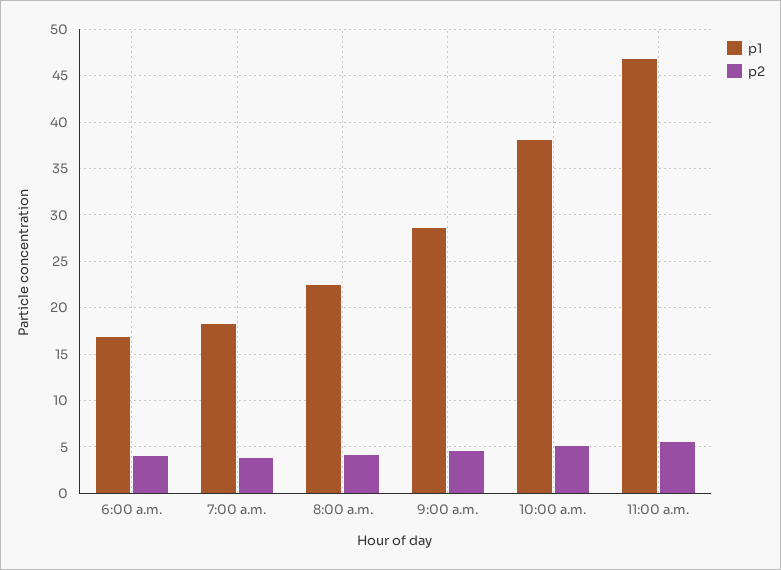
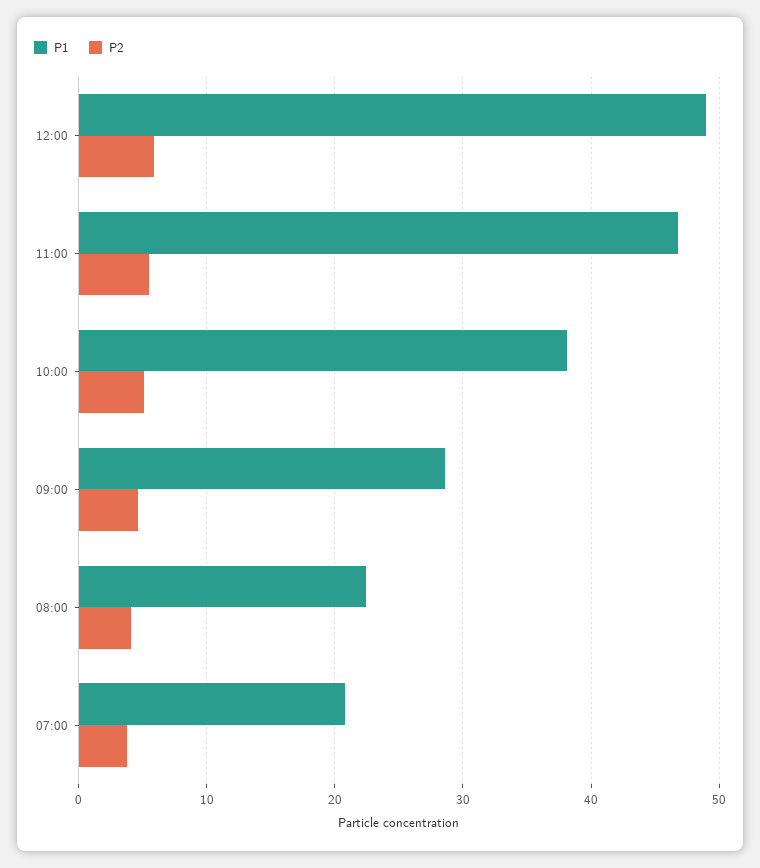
p1, 6:00 a.m.: 17 -> none
p2, 6:00 a.m.: 4 -> none
p1, 7:00 a.m.: 18 -> 21
p1, 12:00: none -> 49
p2, 12:00: none -> 6

